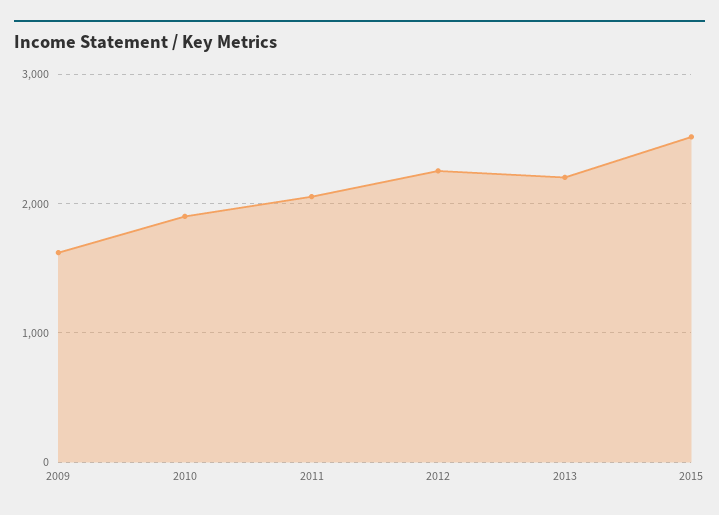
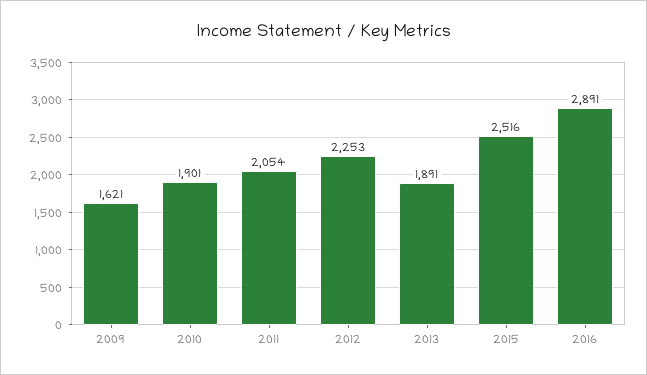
2013: 2200 -> 1891
2016: none -> 2891

